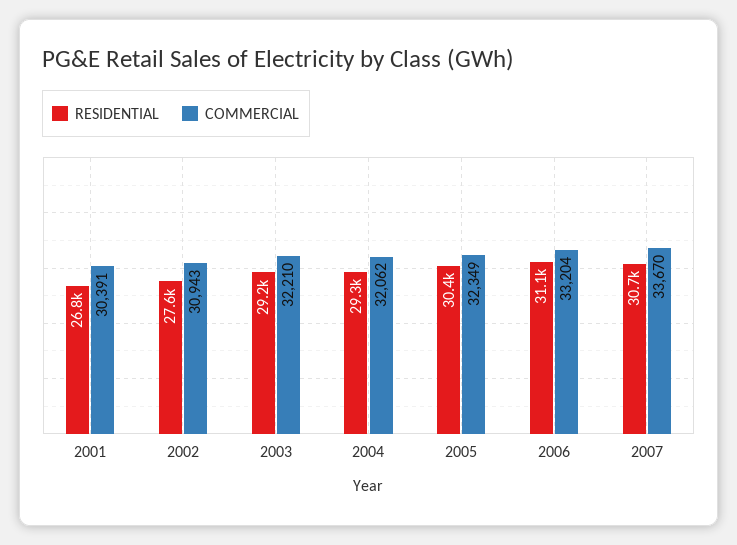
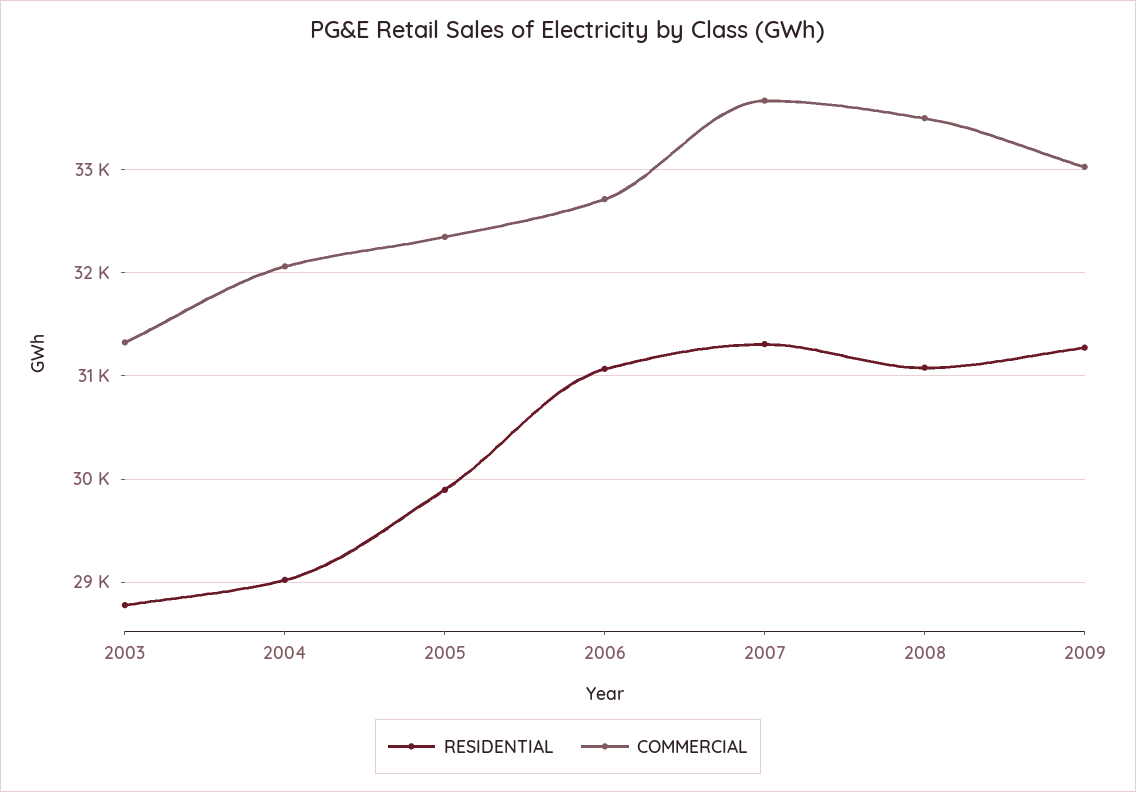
RESIDENTIAL, 2001: 26800 -> none
COMMERCIAL, 2001: 30391 -> none
RESIDENTIAL, 2002: 27600 -> none
COMMERCIAL, 2002: 30943 -> none
RESIDENTIAL, 2003: 29200 -> 28800
COMMERCIAL, 2003: 32210 -> 31300
RESIDENTIAL, 2004: 29300 -> 29000
RESIDENTIAL, 2005: 30400 -> 29900
COMMERCIAL, 2006: 33204 -> 32700
RESIDENTIAL, 2007: 30700 -> 31300
RESIDENTIAL, 2008: none -> 31100
COMMERCIAL, 2008: none -> 33500
RESIDENTIAL, 2009: none -> 31300
COMMERCIAL, 2009: none -> 33000

